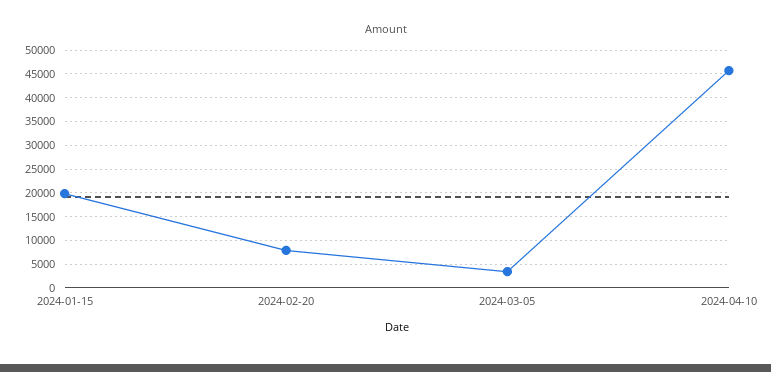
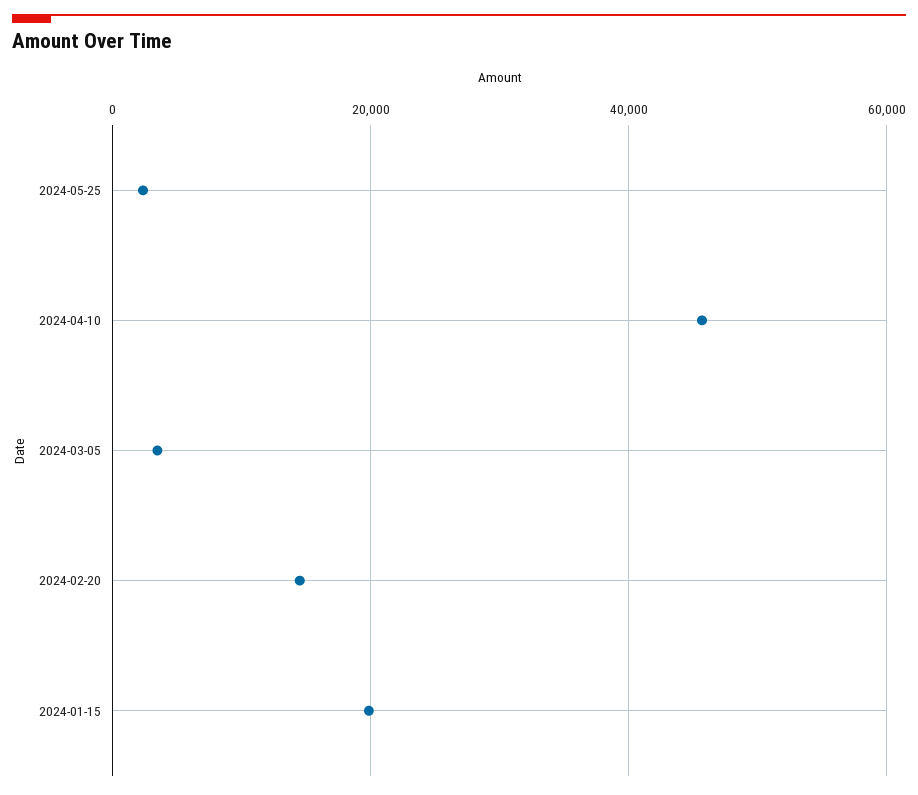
2024-02-20: 7500 -> 14000
2024-05-25: none -> 2000

